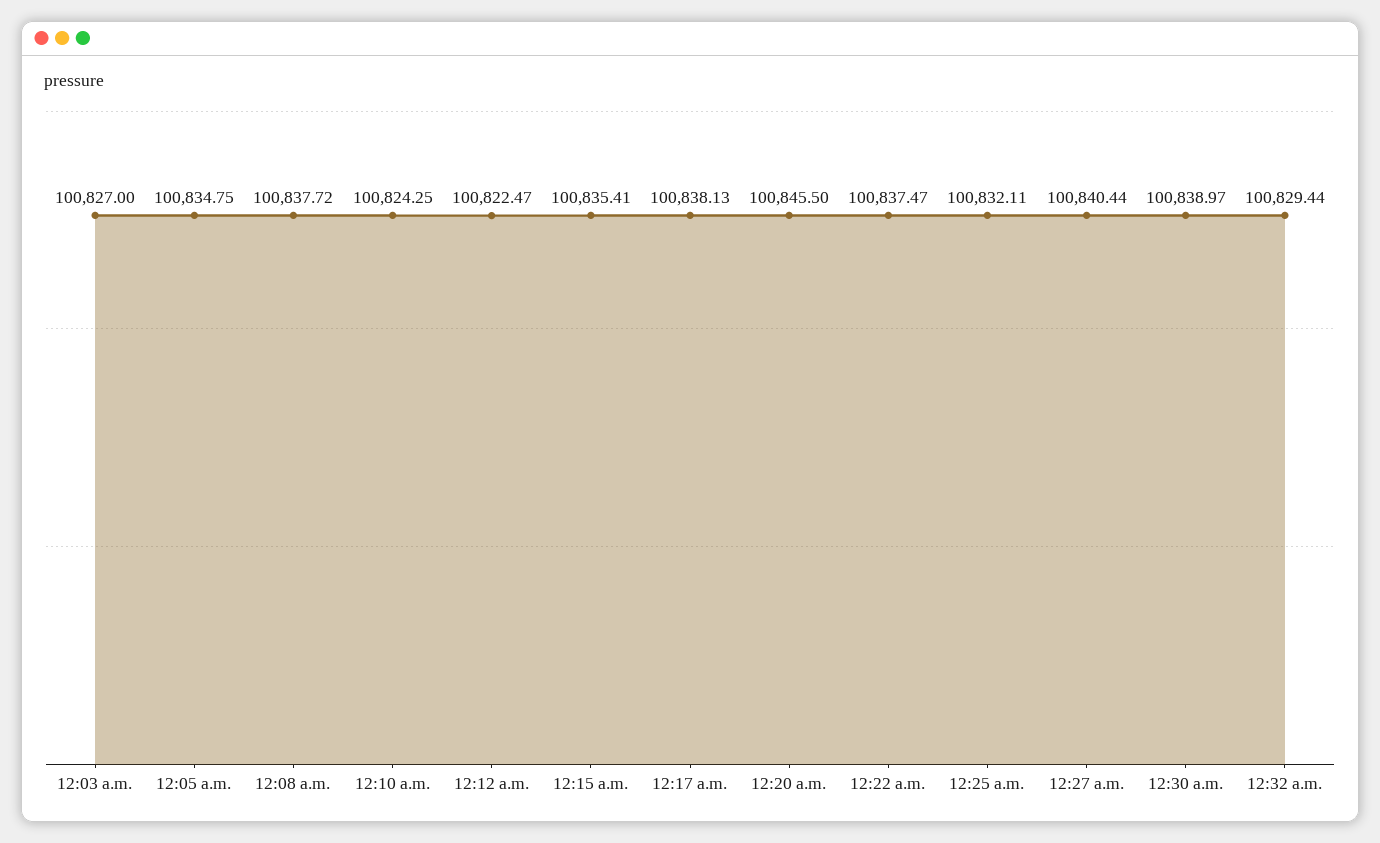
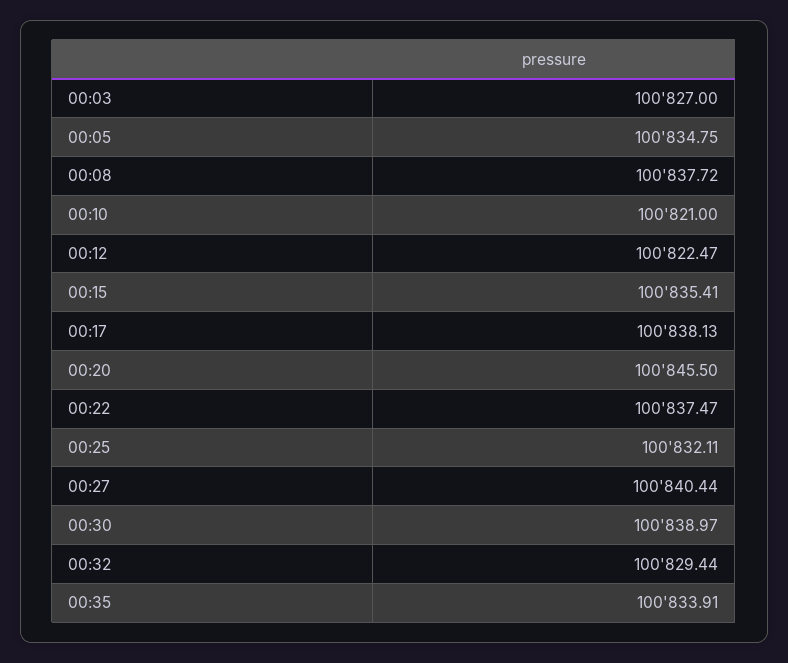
12:10 a.m.: 100824.25 -> 100821
00:35: none -> 100833.91

